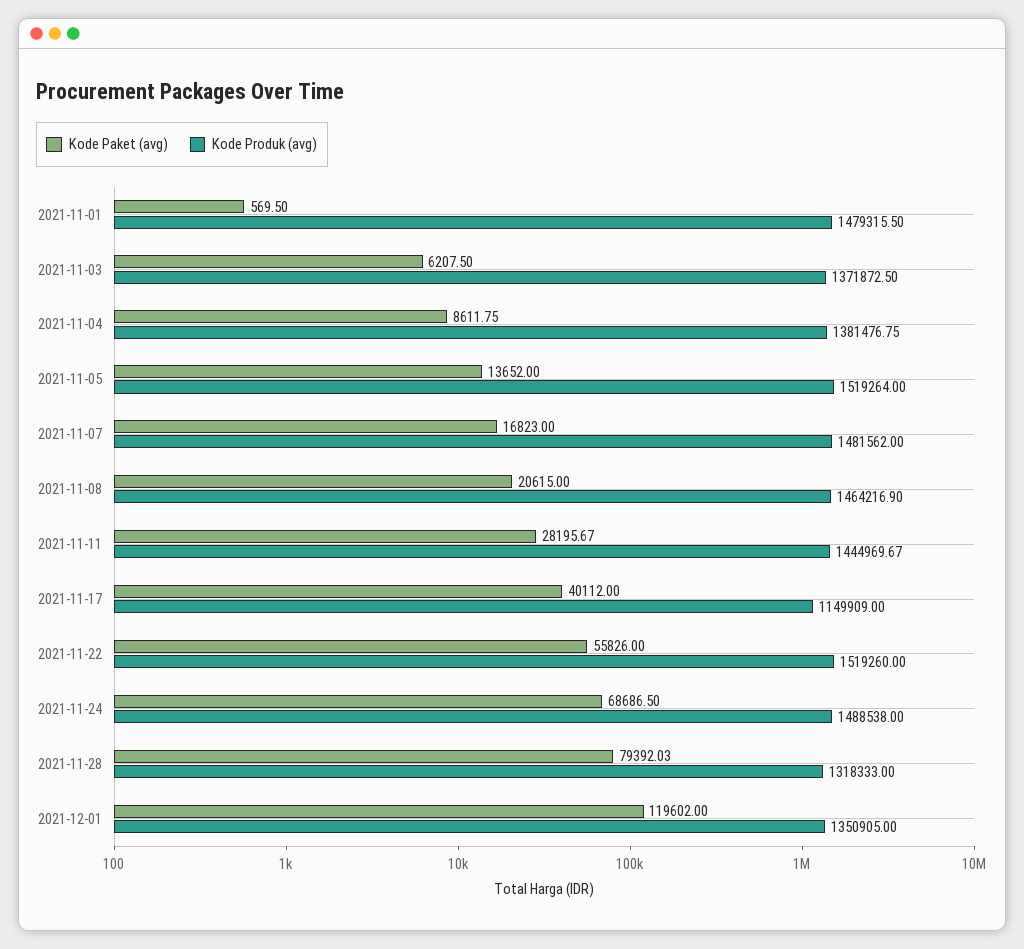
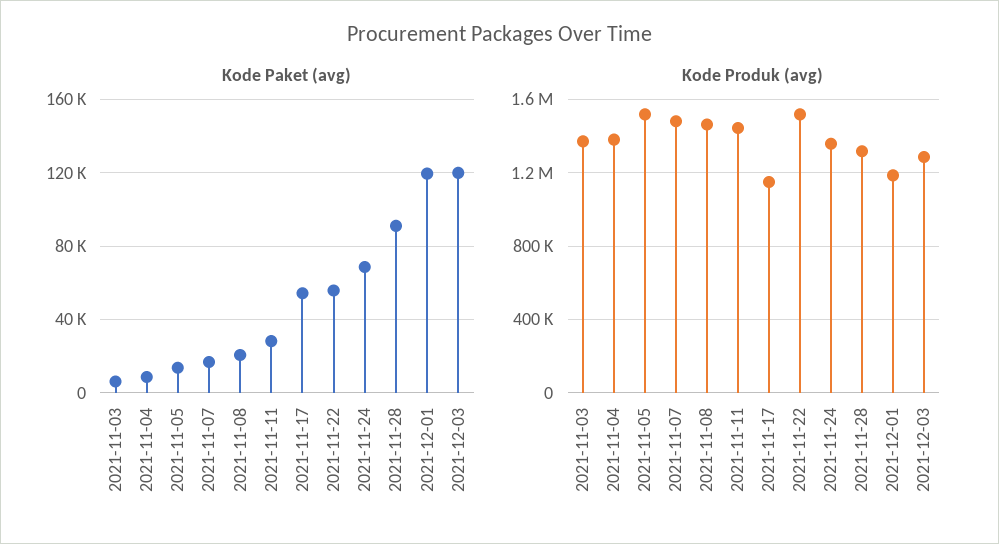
Kode Paket (avg), 2021-11-01: 569.5 -> none
Kode Produk (avg), 2021-11-01: 1479315.5 -> none
Kode Paket (avg), 2021-11-17: 40112 -> 55000
Kode Produk (avg), 2021-11-24: 1488538 -> 1350000
Kode Paket (avg), 2021-11-28: 79392.03 -> 90000
Kode Produk (avg), 2021-12-01: 1350905 -> 1200000
Kode Paket (avg), 2021-12-03: none -> 120000
Kode Produk (avg), 2021-12-03: none -> 1300000

